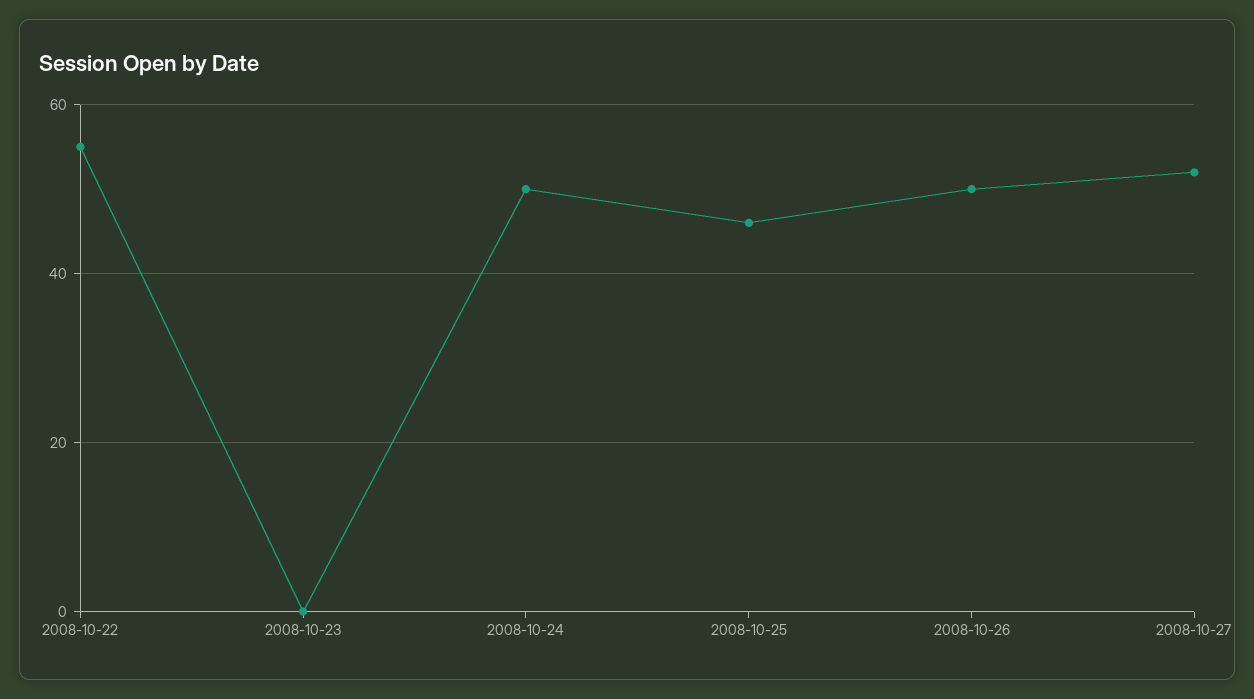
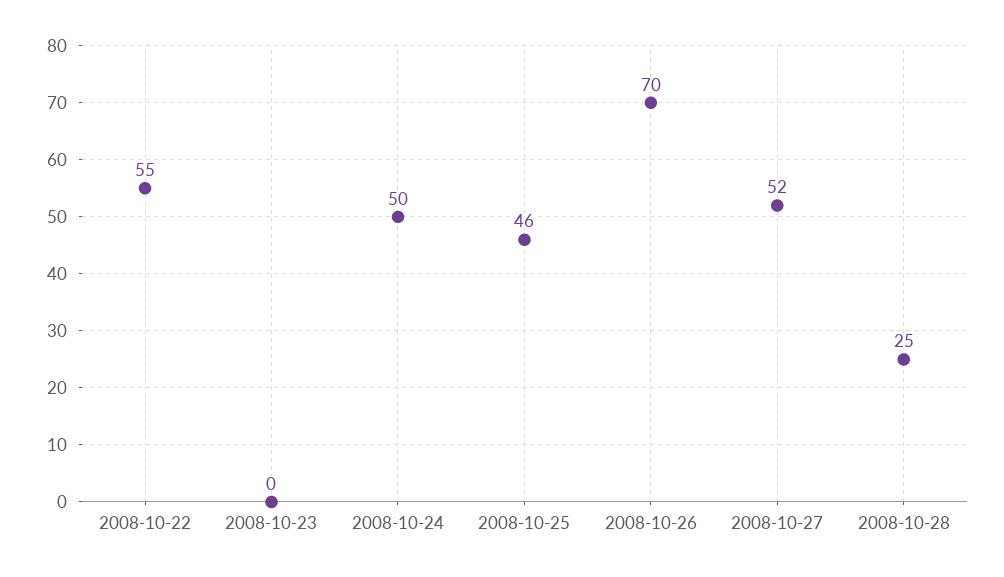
2008-10-26: 50 -> 70
2008-10-28: none -> 25

